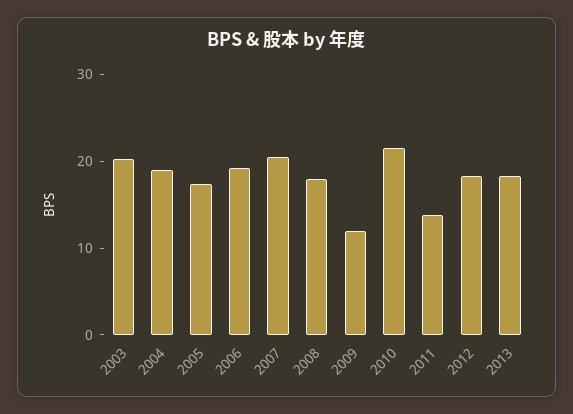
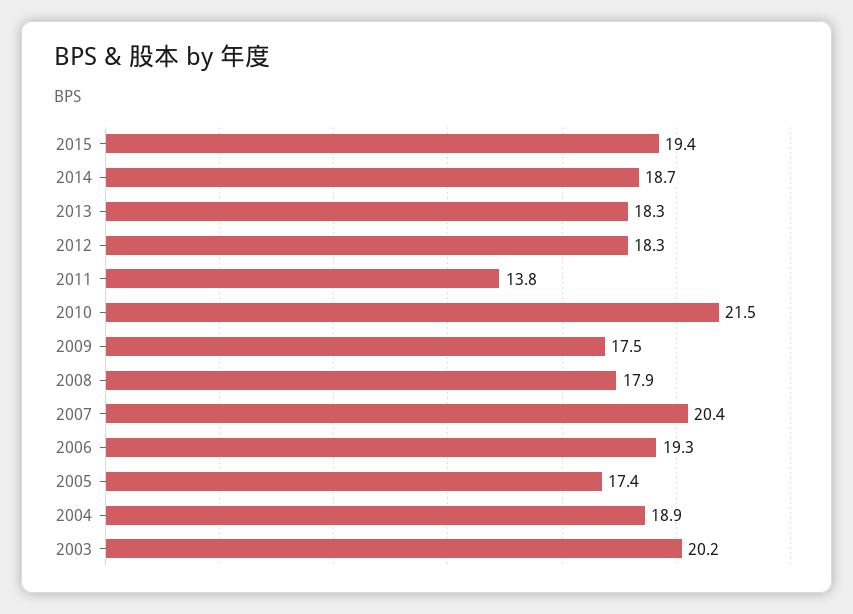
2009: 12 -> 17.5
2015: none -> 19.4
2014: none -> 18.7

